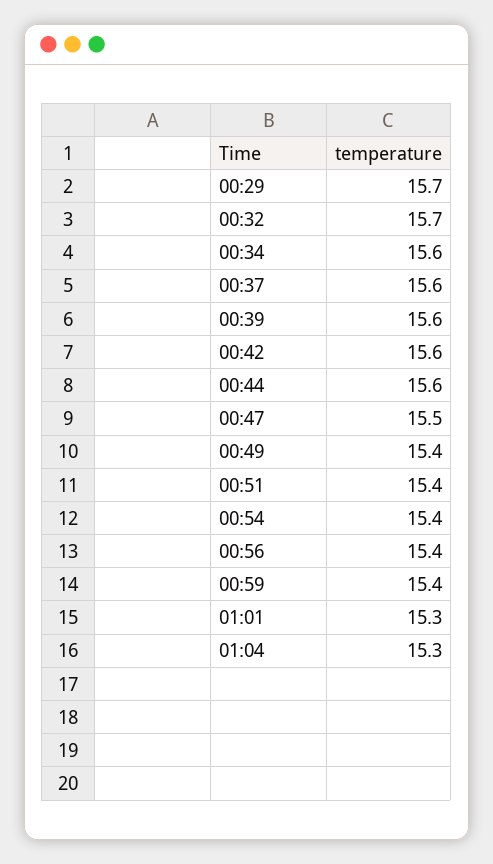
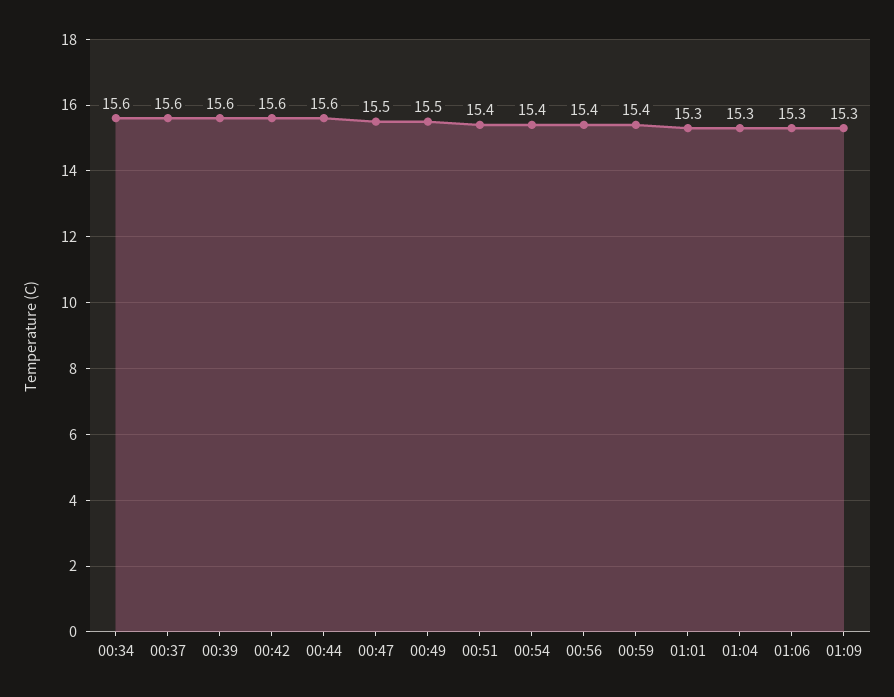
00:29: 15.7 -> none
00:32: 15.7 -> none
00:49: 15.4 -> 15.5
01:06: none -> 15.3
01:09: none -> 15.3

